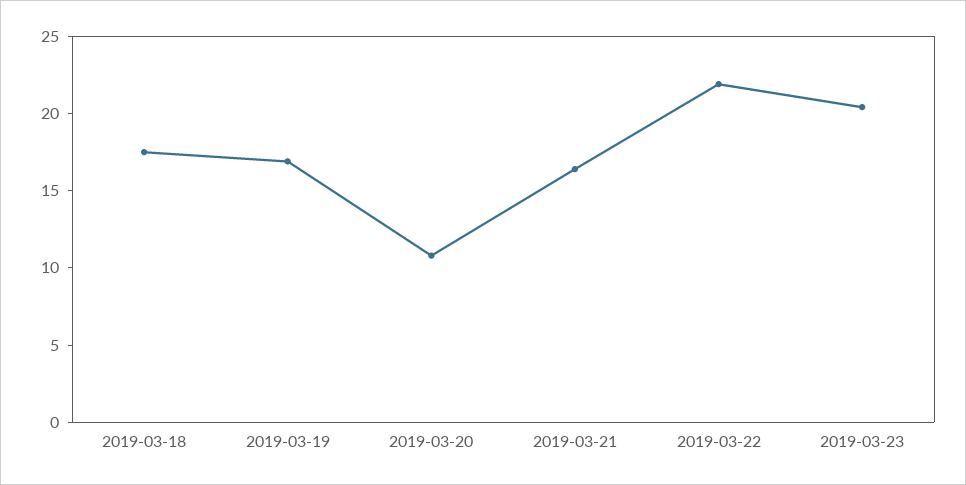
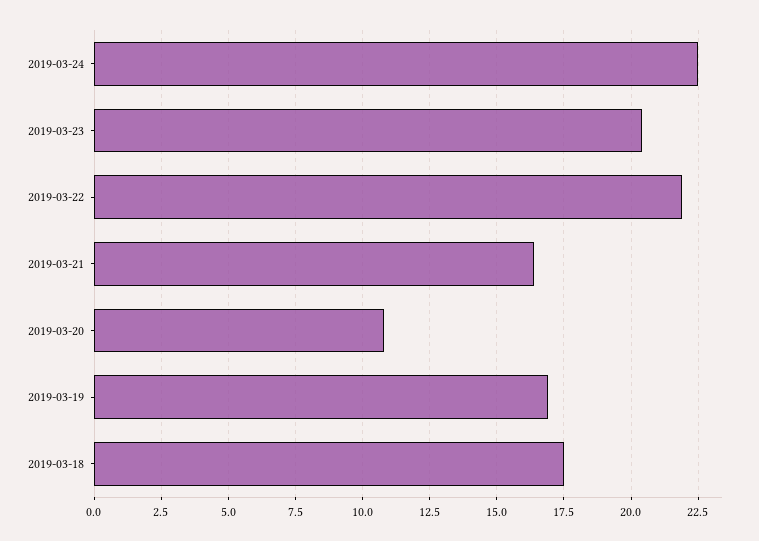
2019-03-24: none -> 22.5

